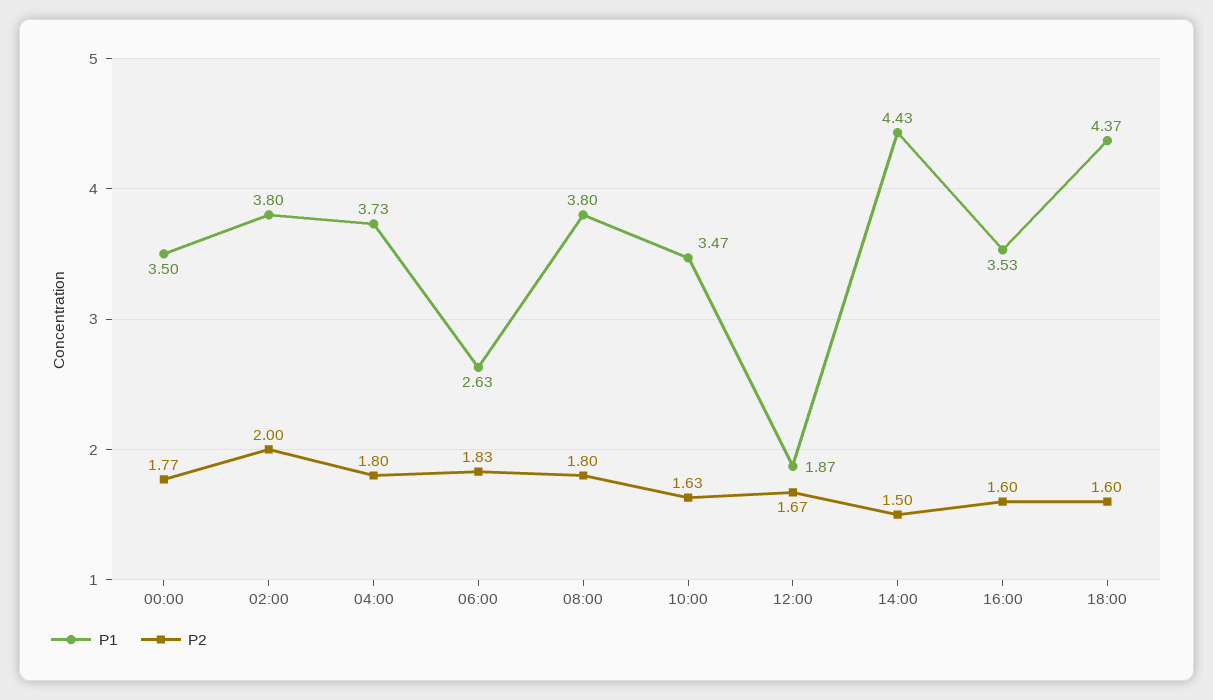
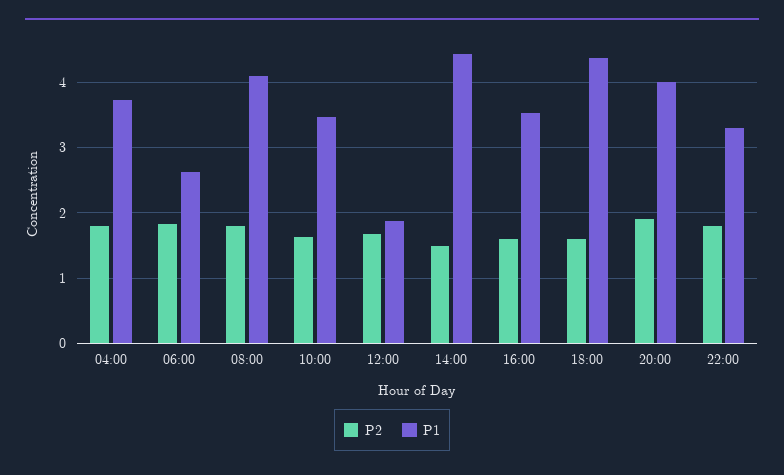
P1, 00:00: 3.5 -> none
P2, 00:00: 1.77 -> none
P1, 02:00: 3.8 -> none
P2, 02:00: 2 -> none
P1, 08:00: 3.8 -> 4.1
P2, 20:00: none -> 1.9
P1, 20:00: none -> 4
P2, 22:00: none -> 1.8
P1, 22:00: none -> 3.3

